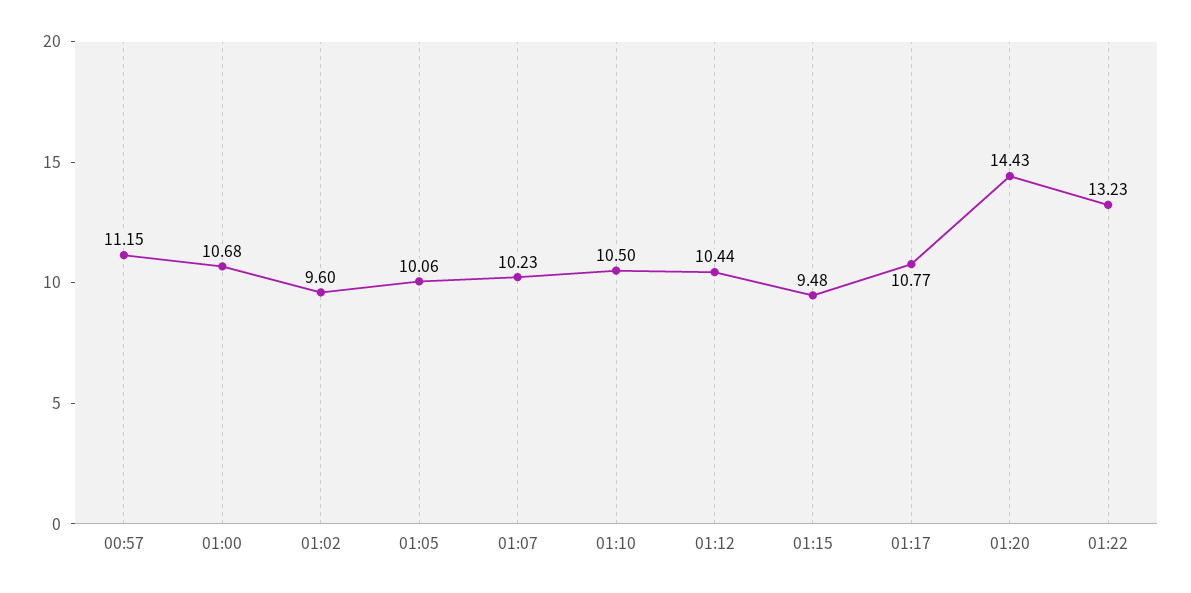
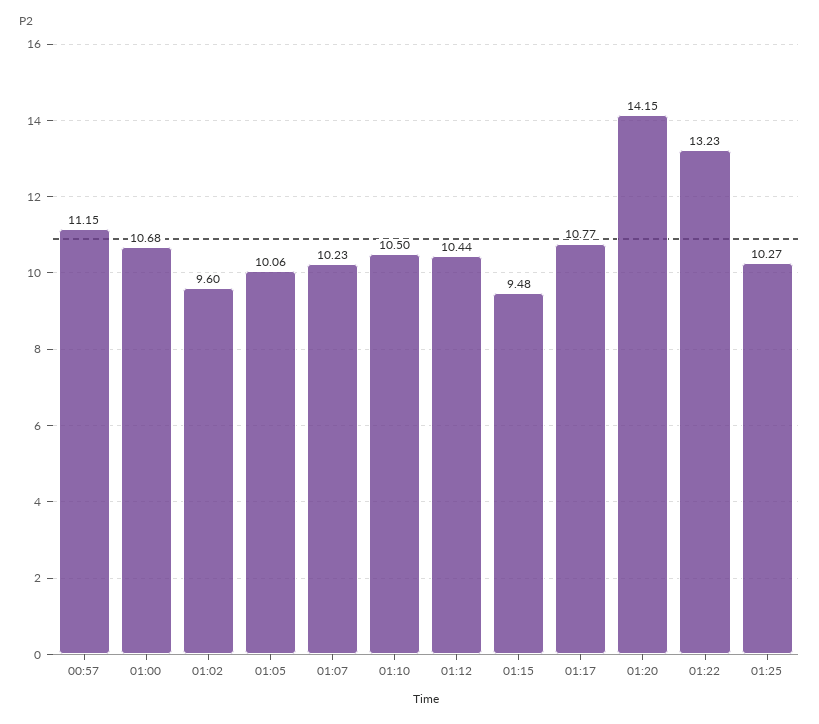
01:20: 14.43 -> 14.15
01:25: none -> 10.27

